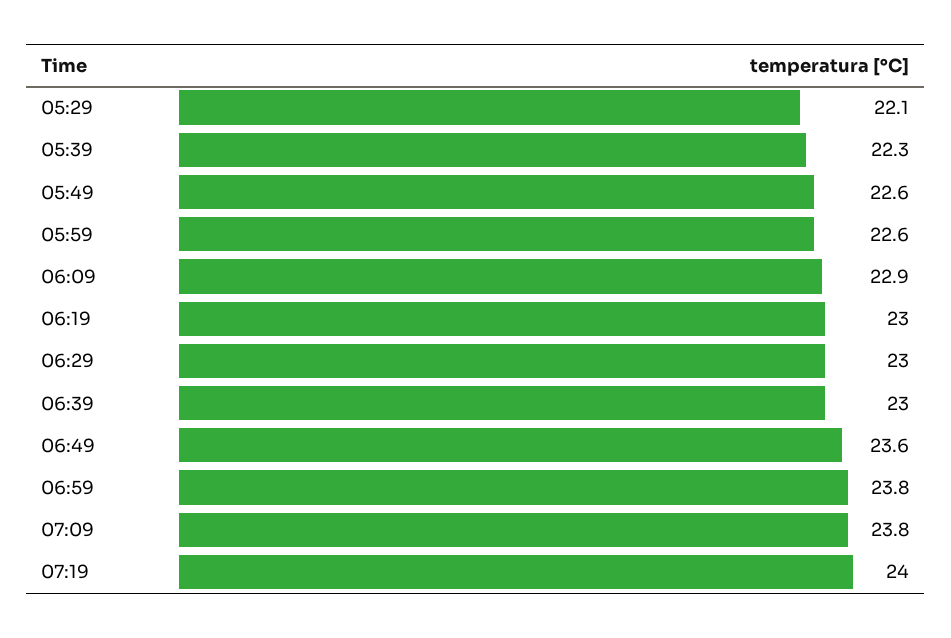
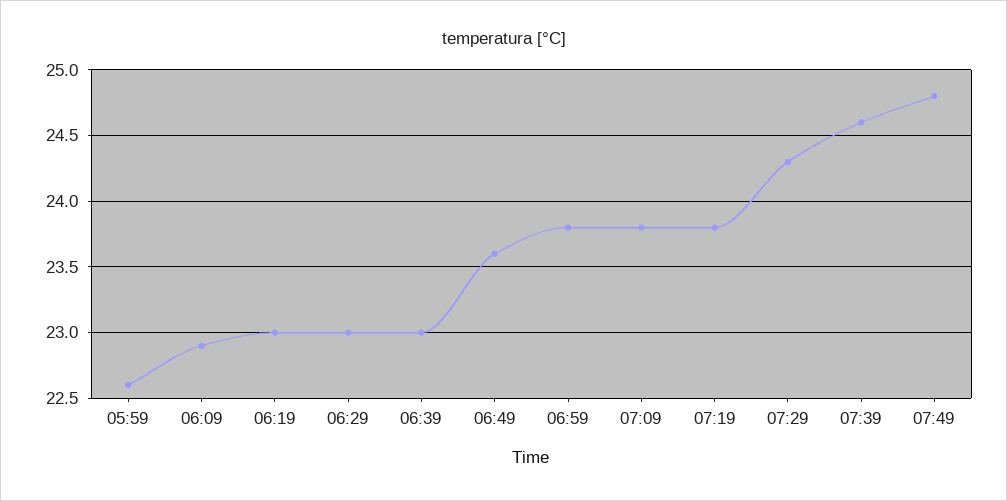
05:29: 22.1 -> none
05:39: 22.3 -> none
05:49: 22.6 -> none
07:19: 24 -> 23.8
07:29: none -> 24.3
07:39: none -> 24.6
07:49: none -> 24.8

